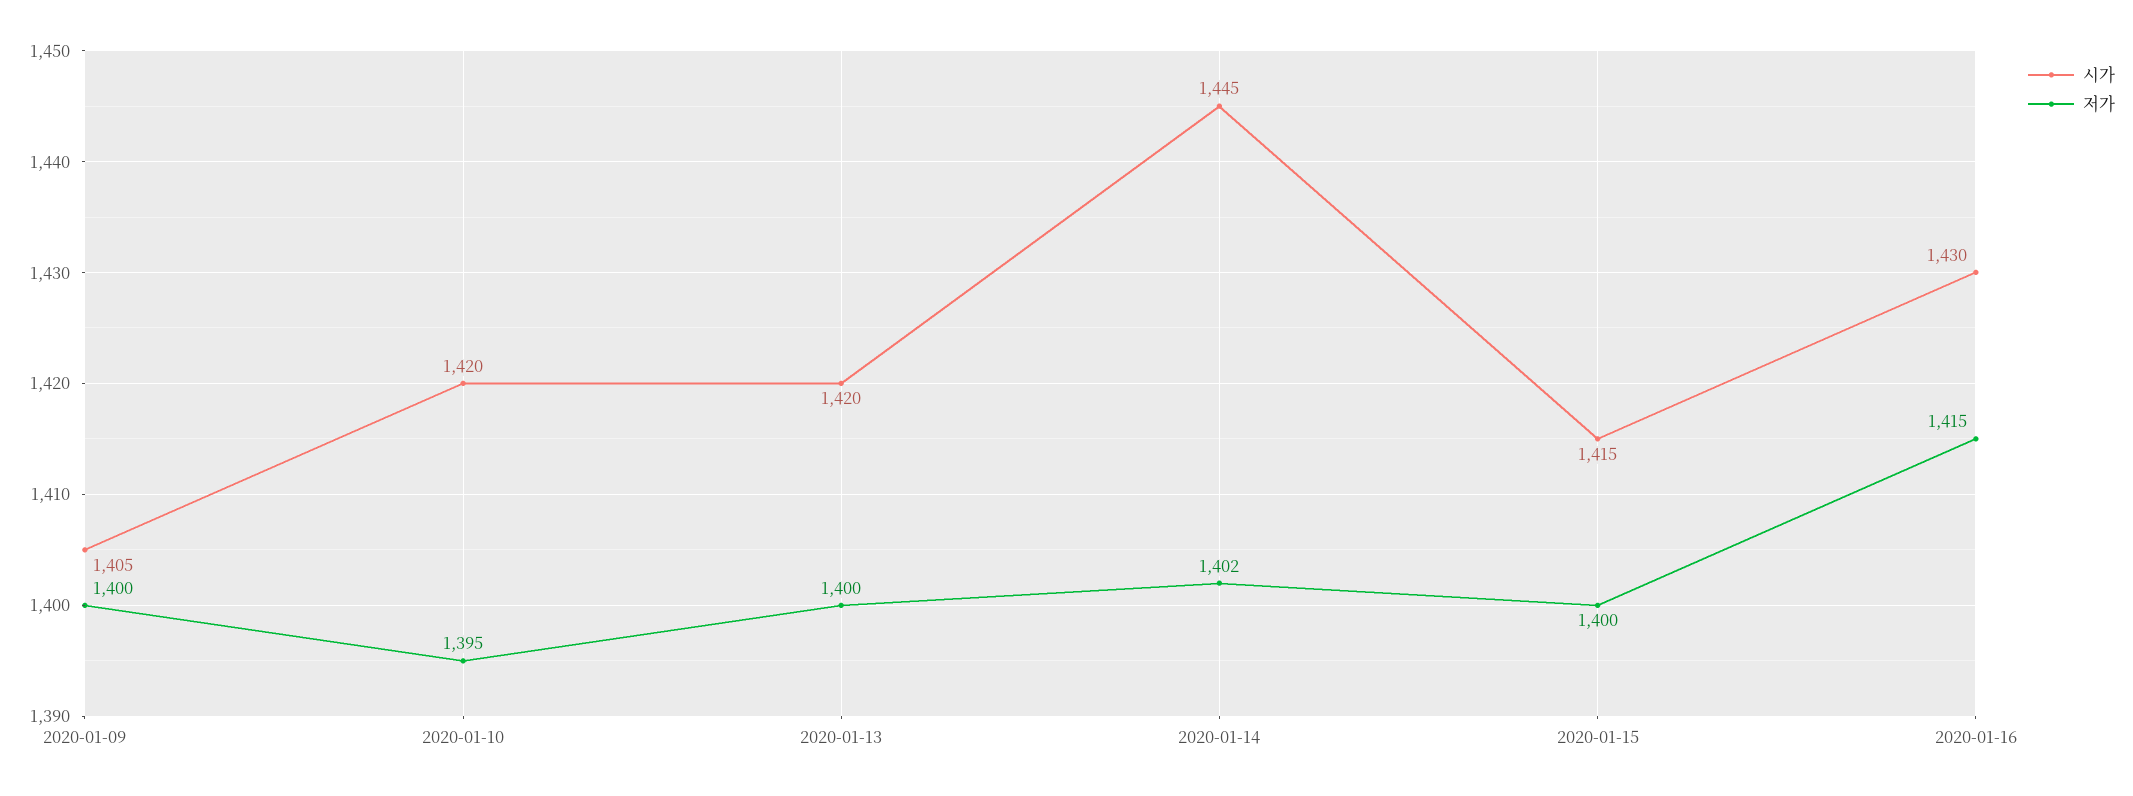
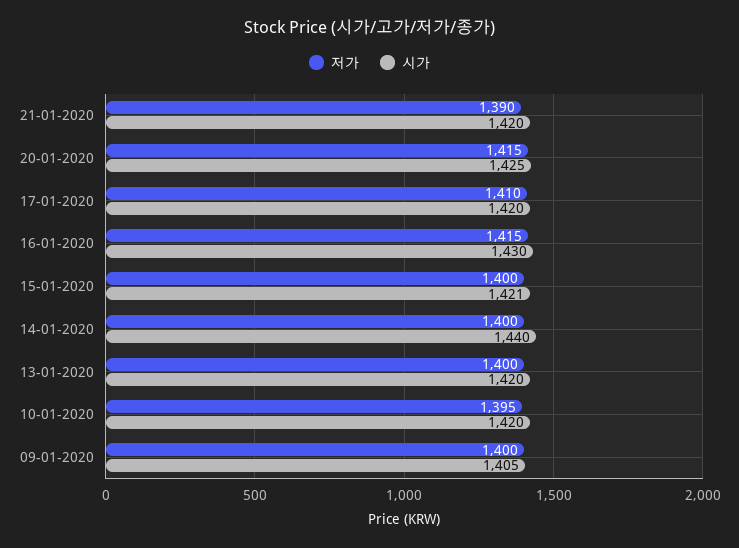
시가, 2020-01-14: 1445 -> 1440
저가, 2020-01-14: 1402 -> 1400
시가, 2020-01-15: 1415 -> 1421
저가, 21-01-2020: none -> 1390
시가, 21-01-2020: none -> 1420
저가, 20-01-2020: none -> 1415
시가, 20-01-2020: none -> 1425
저가, 17-01-2020: none -> 1410
시가, 17-01-2020: none -> 1420

